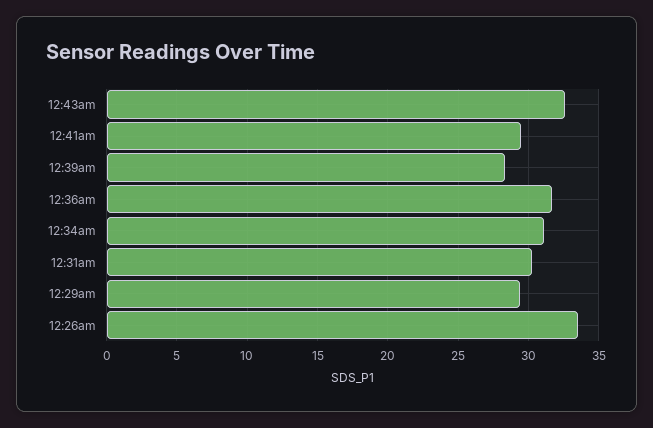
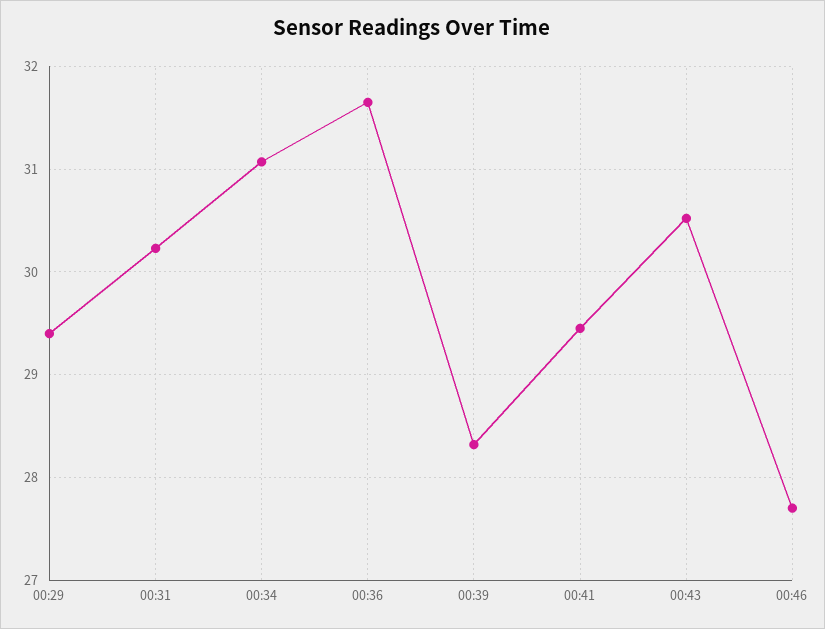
12:43am: 32.5 -> 30.5
12:26am: 33.5 -> none
00:46: none -> 27.7

